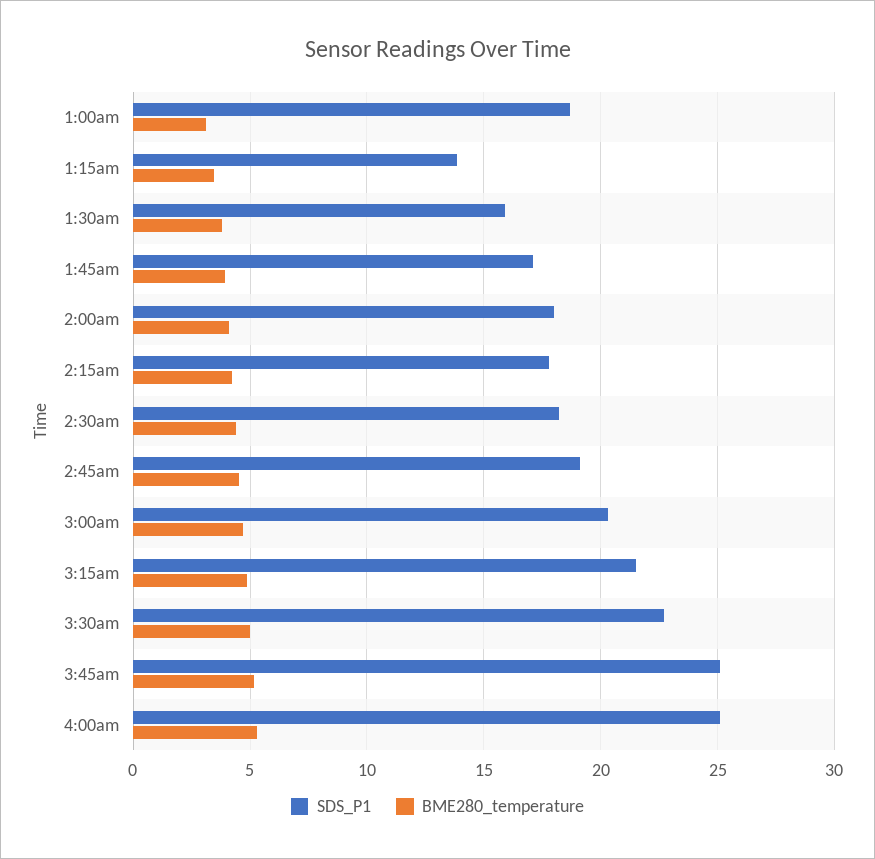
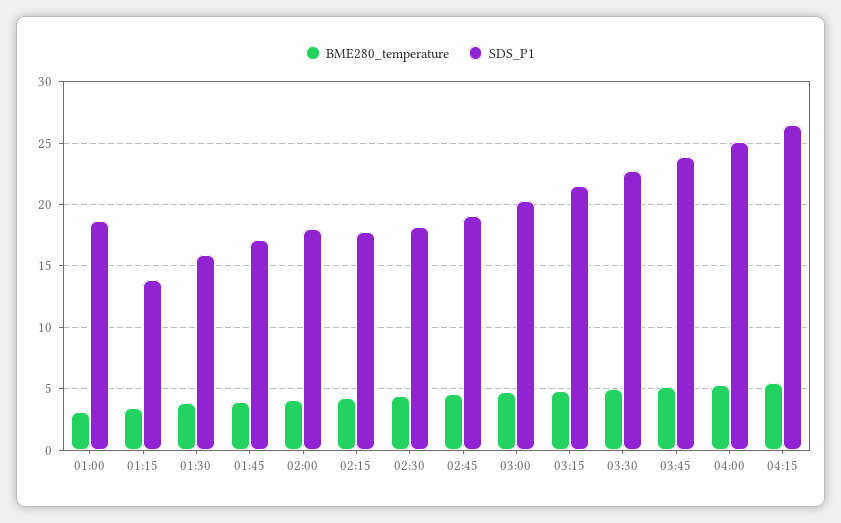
SDS_P1, 3:45am: 25 -> 24
BME280_temperature, 04:15: none -> 5.5
SDS_P1, 04:15: none -> 26.5

